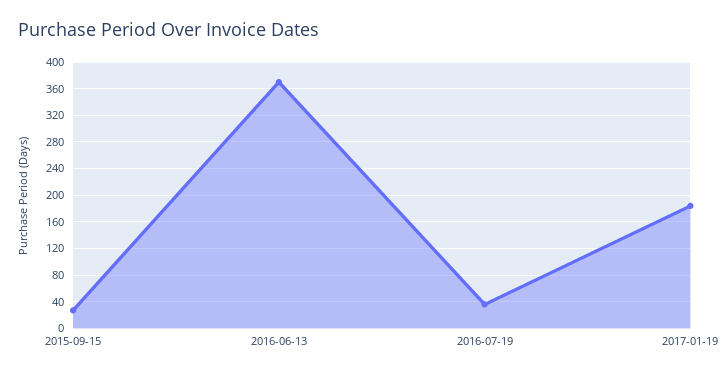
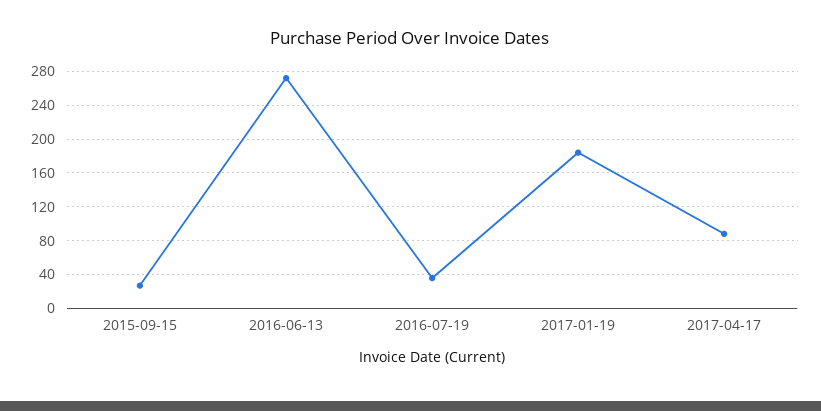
2016-06-13: 370 -> 270
2017-04-17: none -> 90

